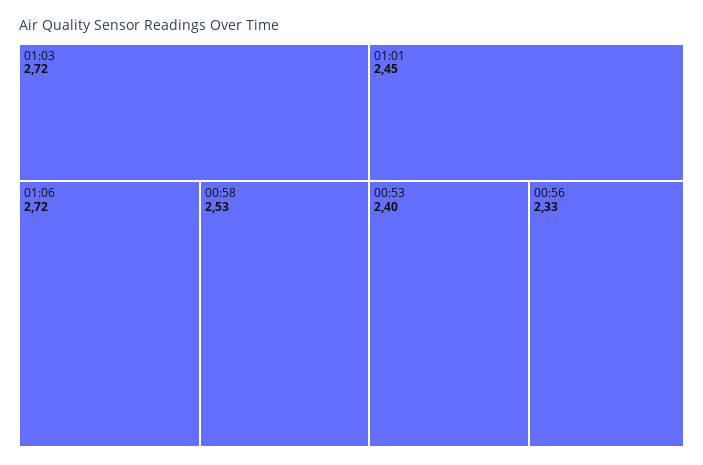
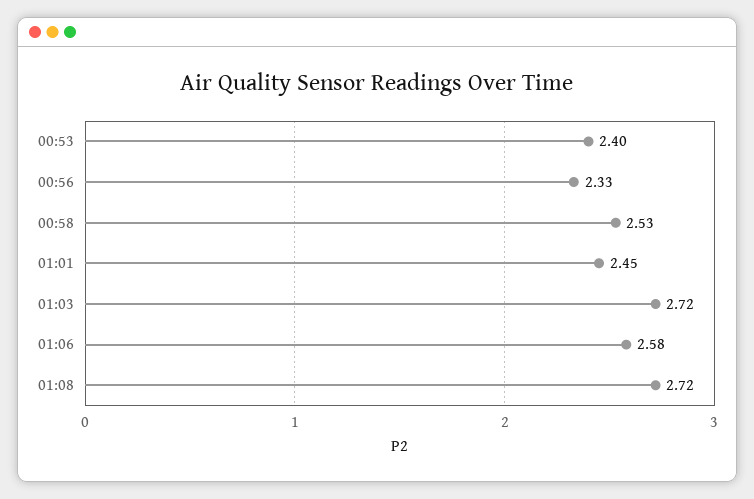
01:06: 2.72 -> 2.58
01:08: none -> 2.72

